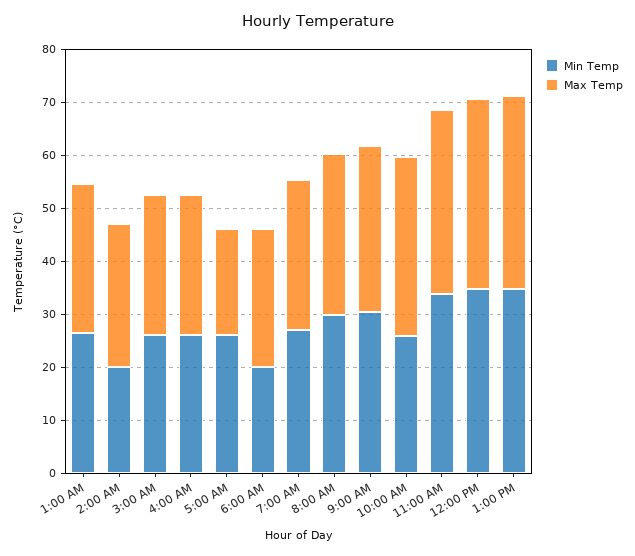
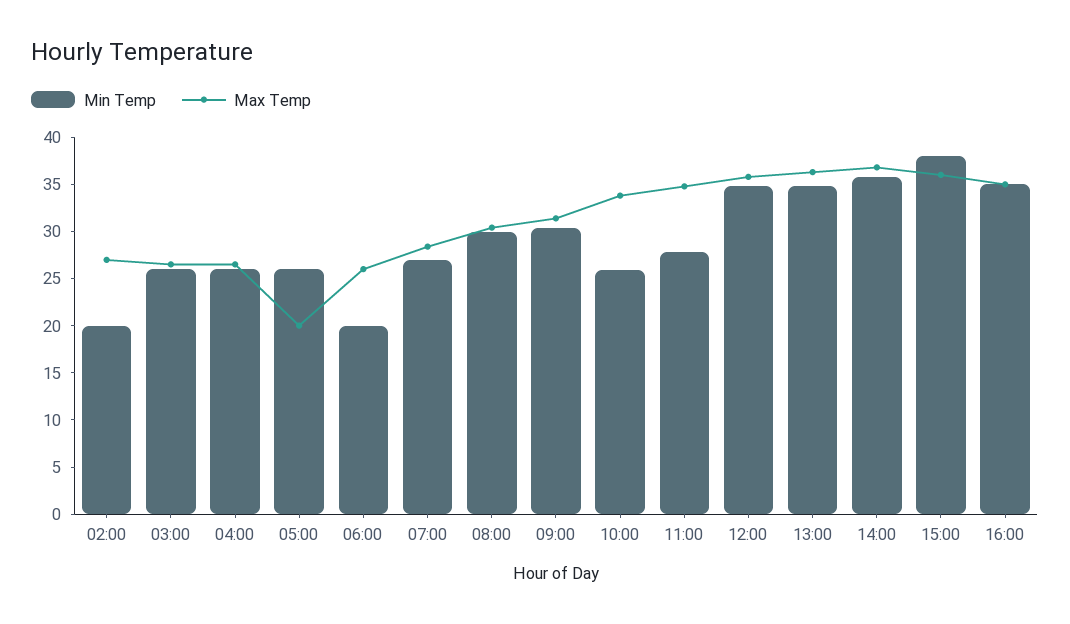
Min Temp, 1:00 AM: 26 -> none
Max Temp, 1:00 AM: 28 -> none
Min Temp, 11:00 AM: 34 -> 28
Min Temp, 14:00: none -> 36
Max Temp, 14:00: none -> 37
Min Temp, 15:00: none -> 38
Max Temp, 15:00: none -> 36
Min Temp, 16:00: none -> 35
Max Temp, 16:00: none -> 35

